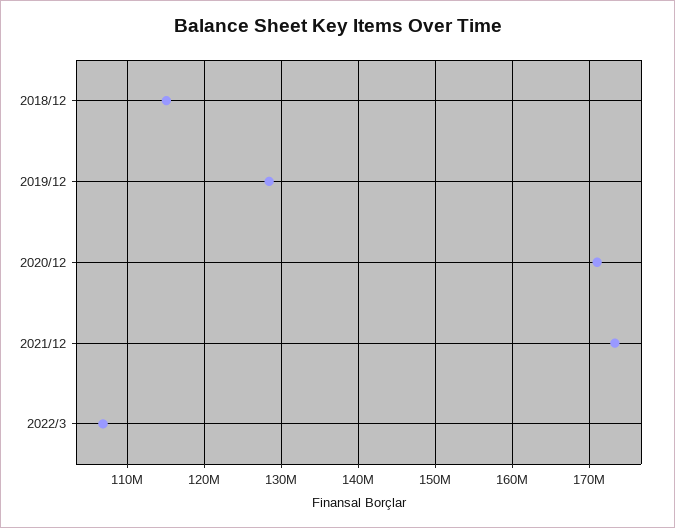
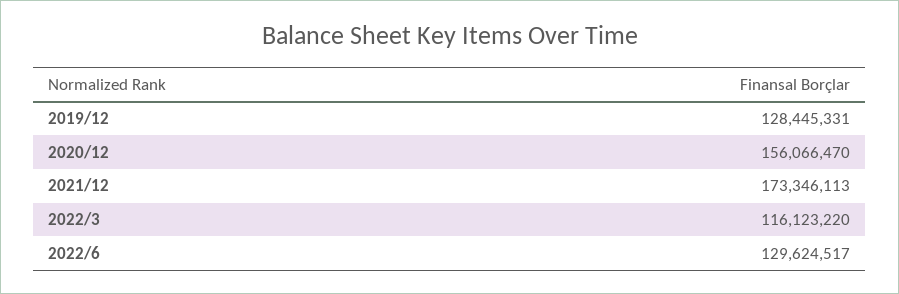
2018/12: 115000000 -> none
2020/12: 171000000 -> 156066470
2022/3: 107000000 -> 116123220
2022/6: none -> 129624517

